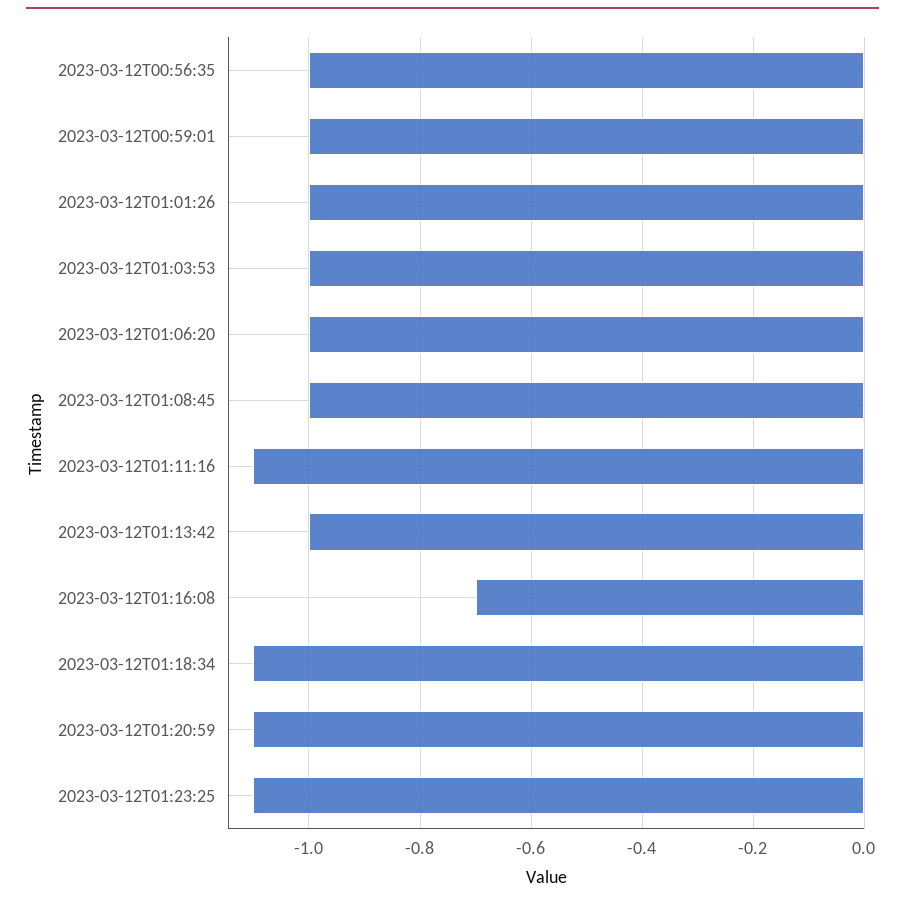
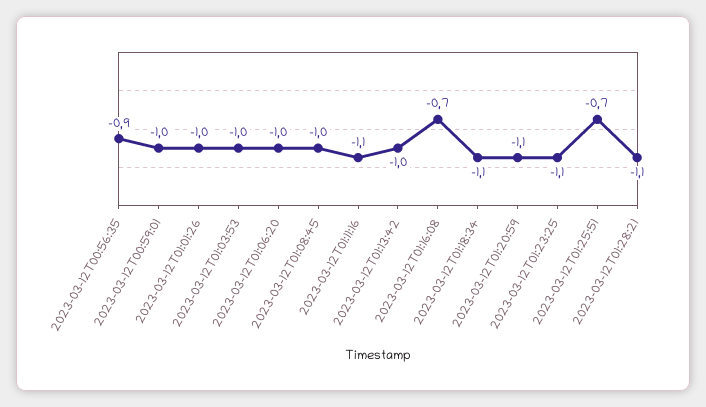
2023-03-12T00:56:35: -1 -> -0.9
2023-03-12T01:25:51: none -> -0.7
2023-03-12T01:28:21: none -> -1.1

